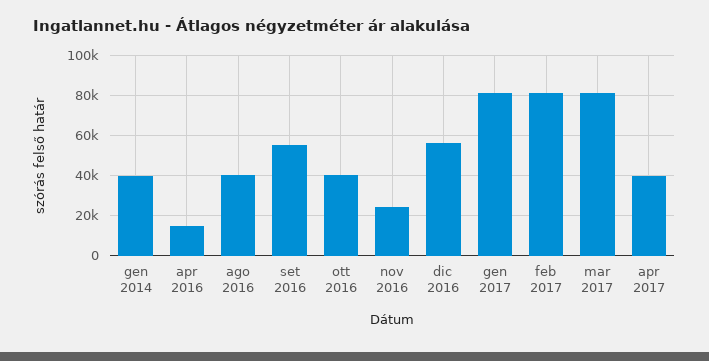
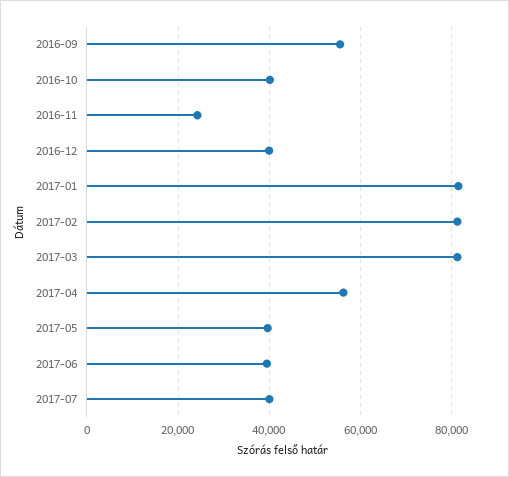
gen 2014: 40000 -> none
apr 2016: 15000 -> none
ago 2016: 40000 -> none
dic 2016: 55000 -> 40000
apr 2017: 40000 -> 56000
2017-05: none -> 40000
2017-06: none -> 40000
2017-07: none -> 40000

